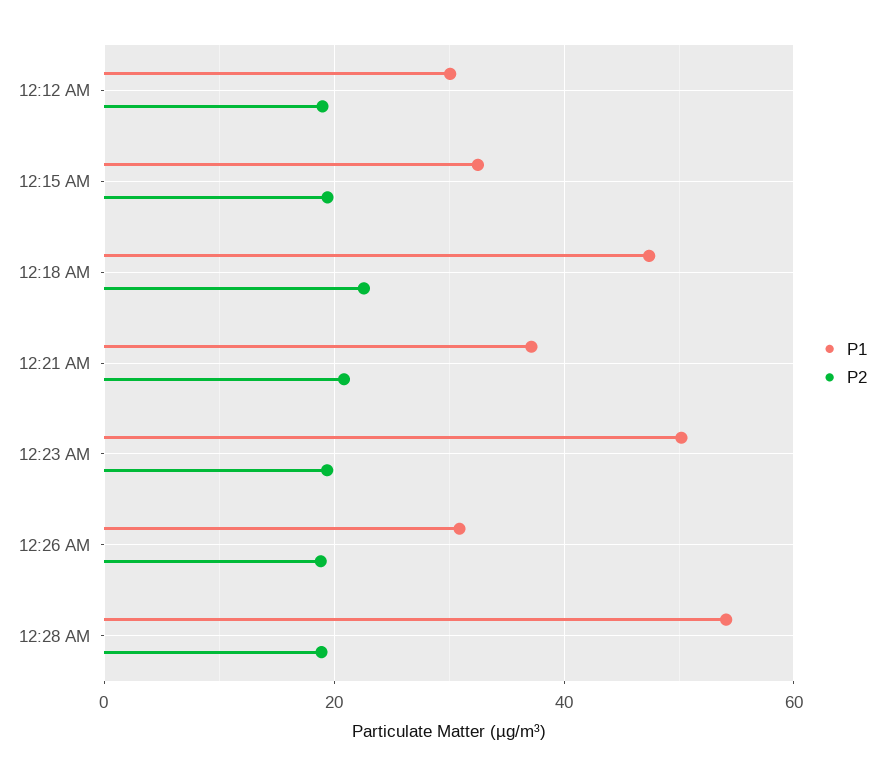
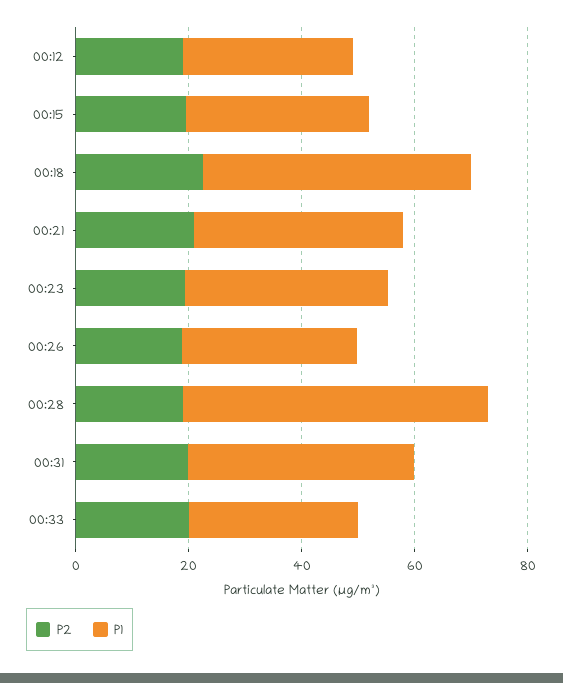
P1, 12:23 AM: 50 -> 35
P2, 00:31: none -> 20
P1, 00:31: none -> 40
P2, 00:33: none -> 20
P1, 00:33: none -> 30

